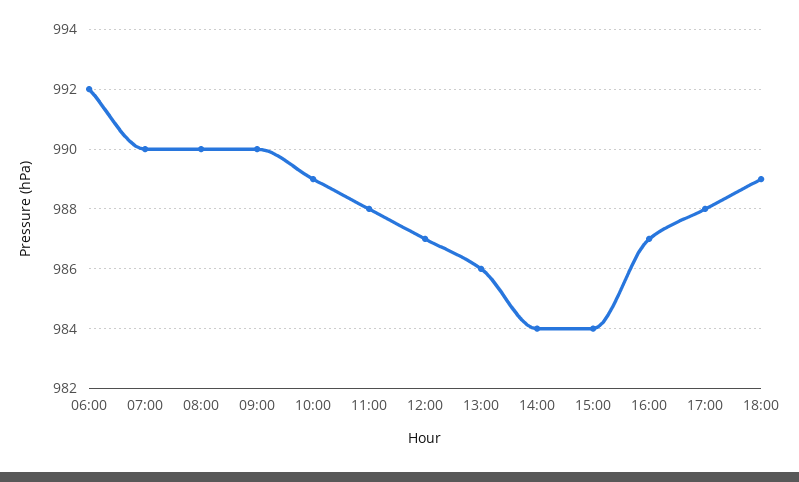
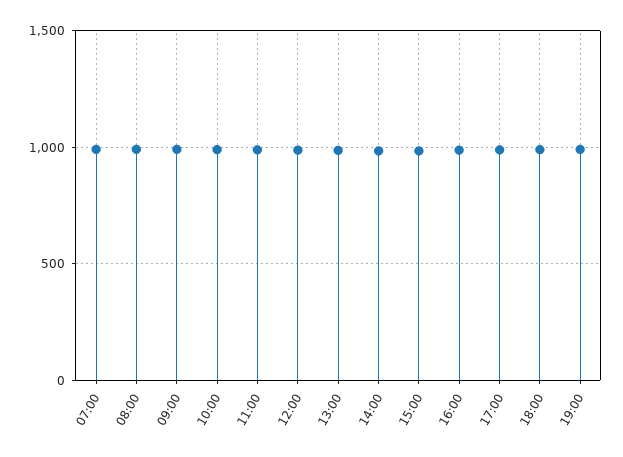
06:00: 992 -> none
19:00: none -> 1000

